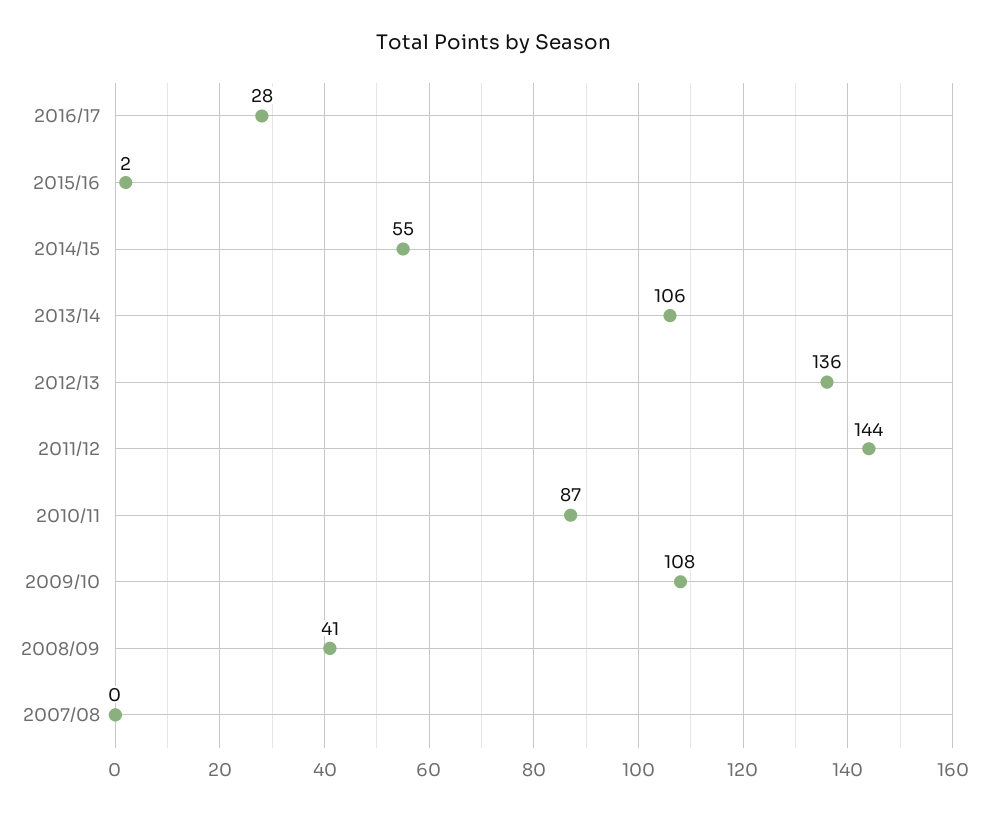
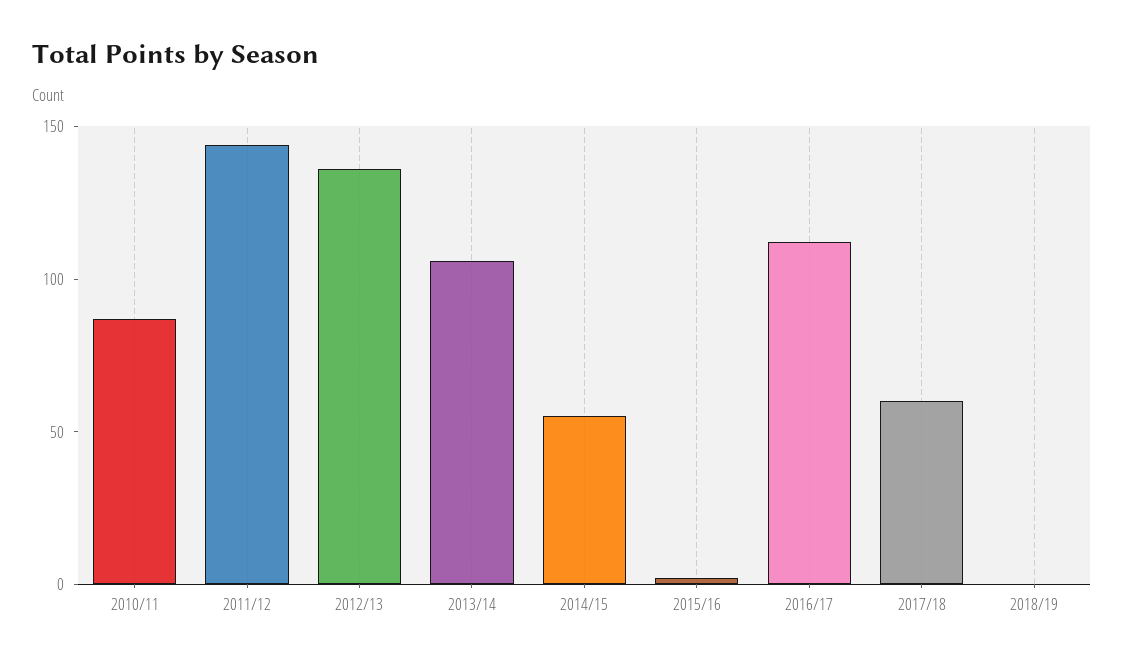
2016/17: 28 -> 110
2009/10: 108 -> none
2008/09: 41 -> none
2007/08: 0 -> none
2017/18: none -> 60
2018/19: none -> 0

